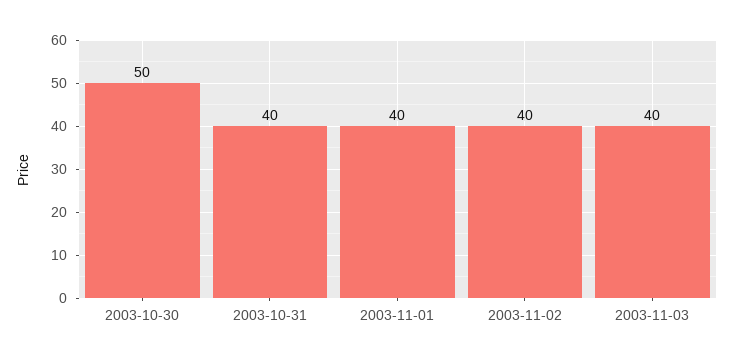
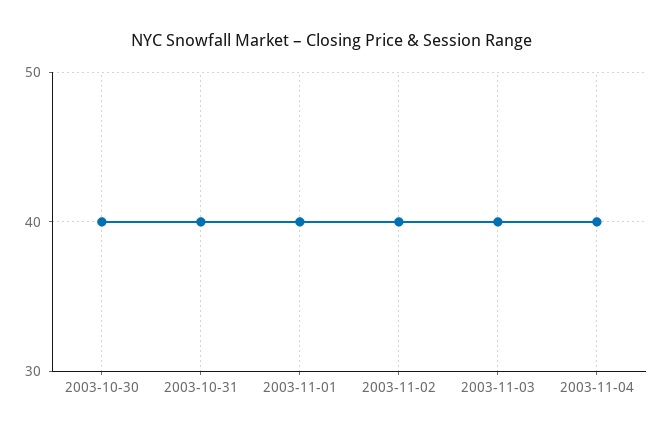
2003-10-30: 50 -> 40
2003-11-04: none -> 40

